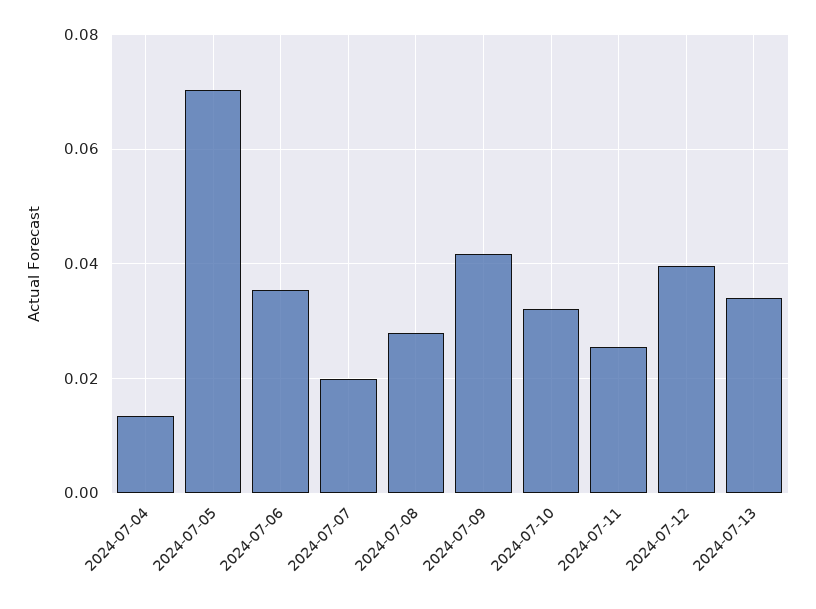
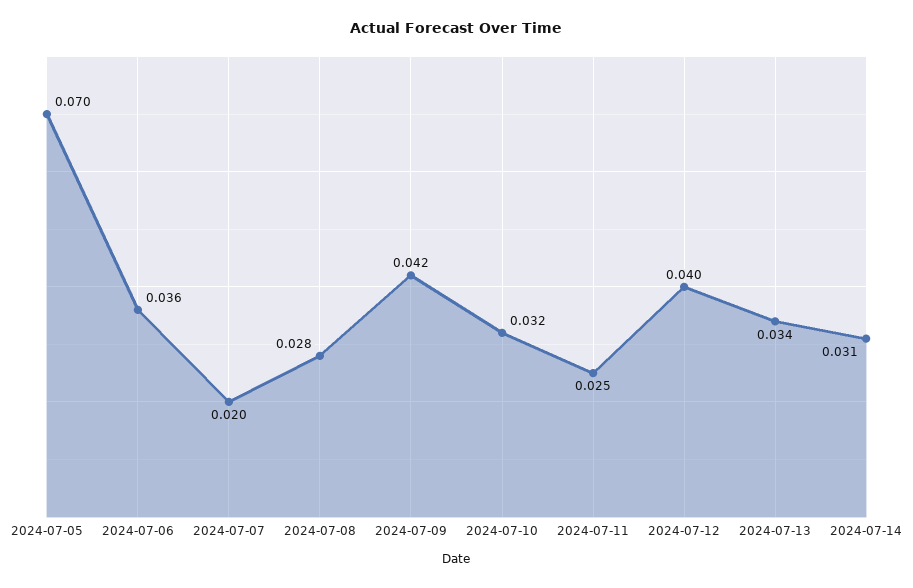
2024-07-04: 0.014 -> none
2024-07-14: none -> 0.031

